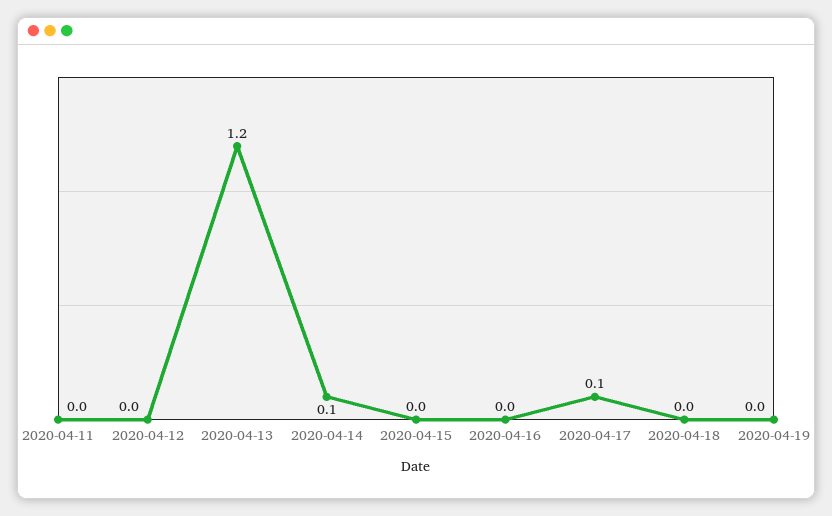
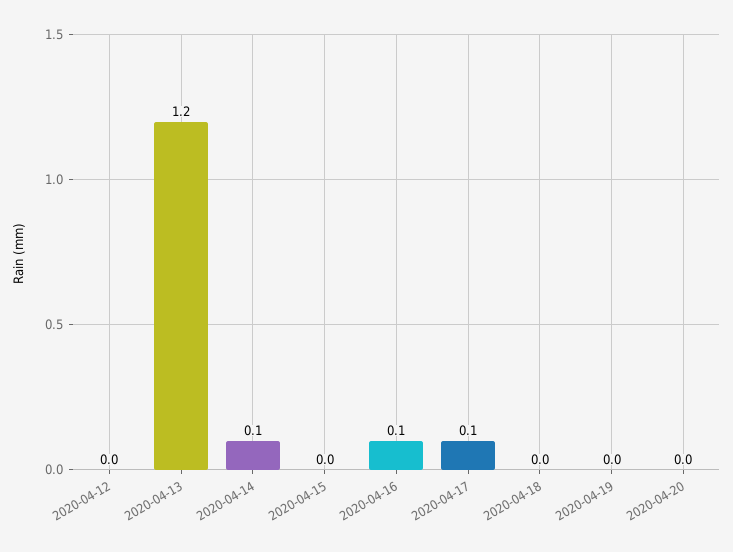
2020-04-11: 0 -> none
2020-04-16: 0 -> 0.1
2020-04-20: none -> 0

